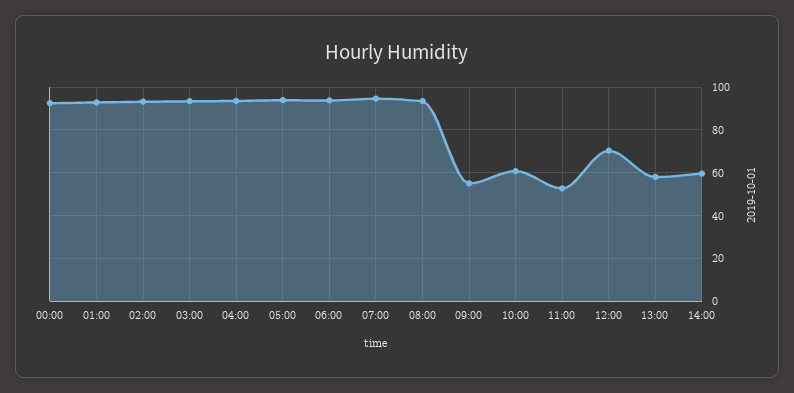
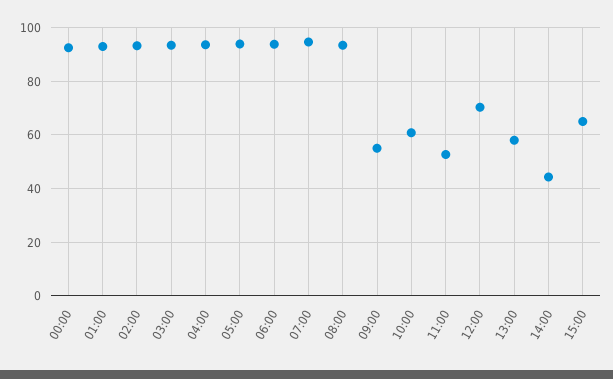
14:00: 60 -> 45
15:00: none -> 65

